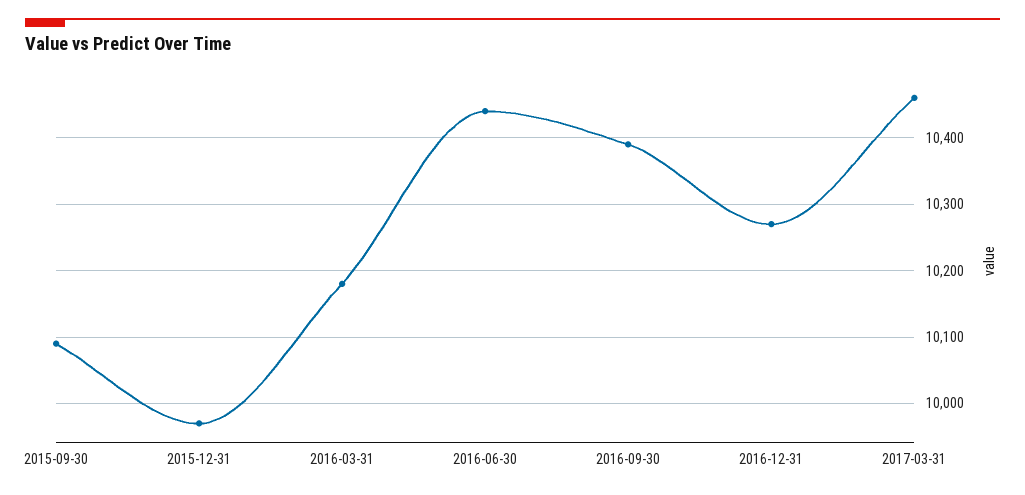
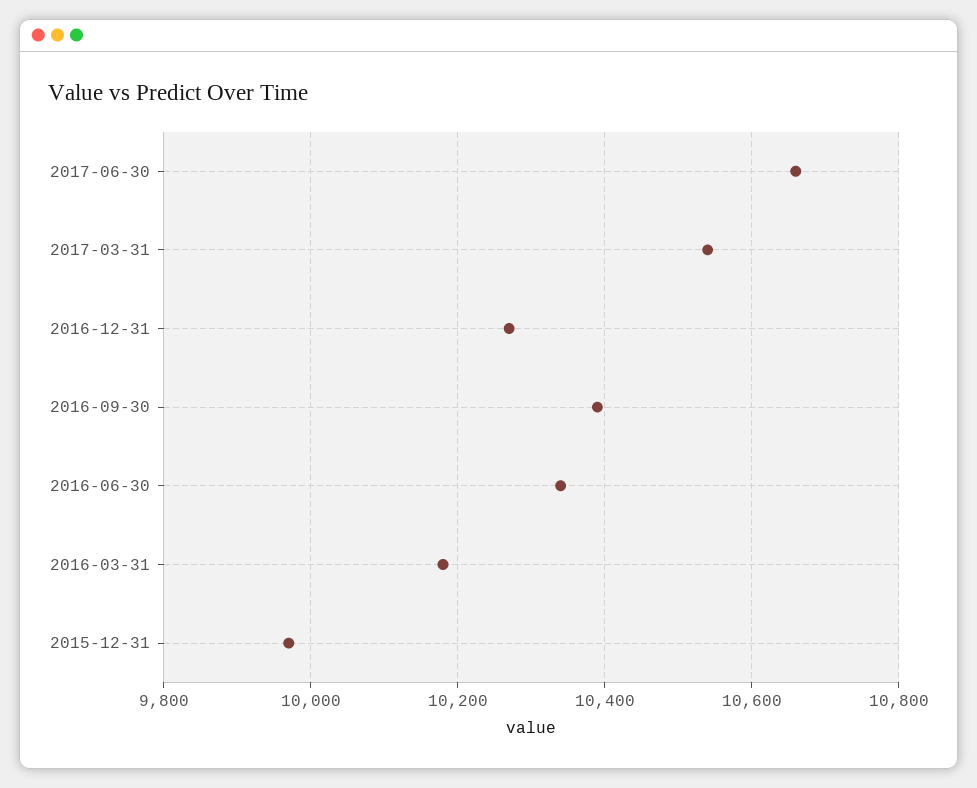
2015-09-30: 10090 -> none
2016-06-30: 10440 -> 10340
2017-03-31: 10460 -> 10540
2017-06-30: none -> 10660

